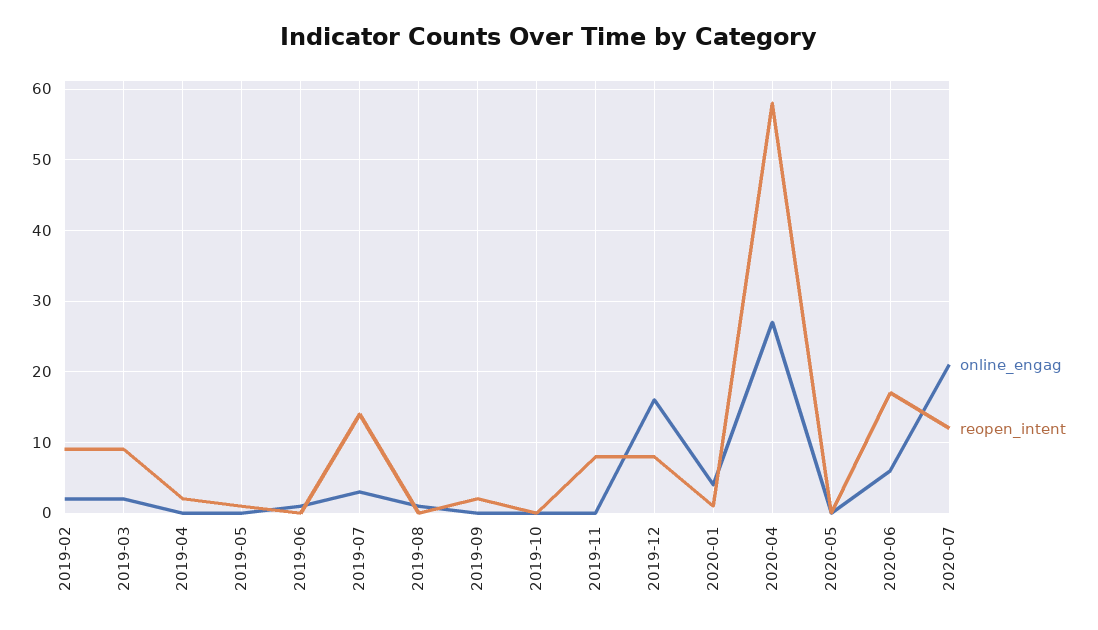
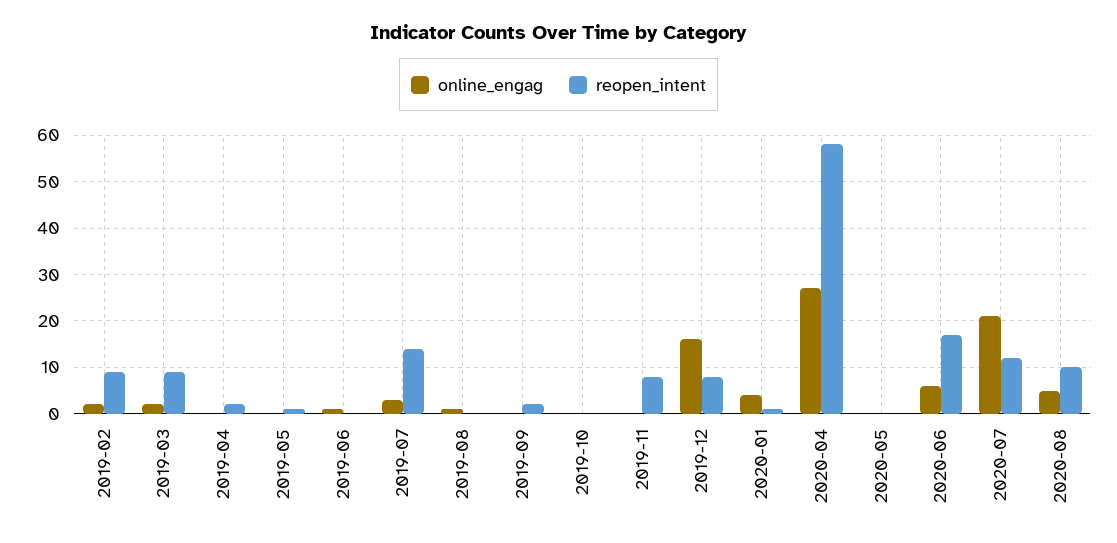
online_engag, 2020-08: none -> 5
reopen_intent, 2020-08: none -> 10

